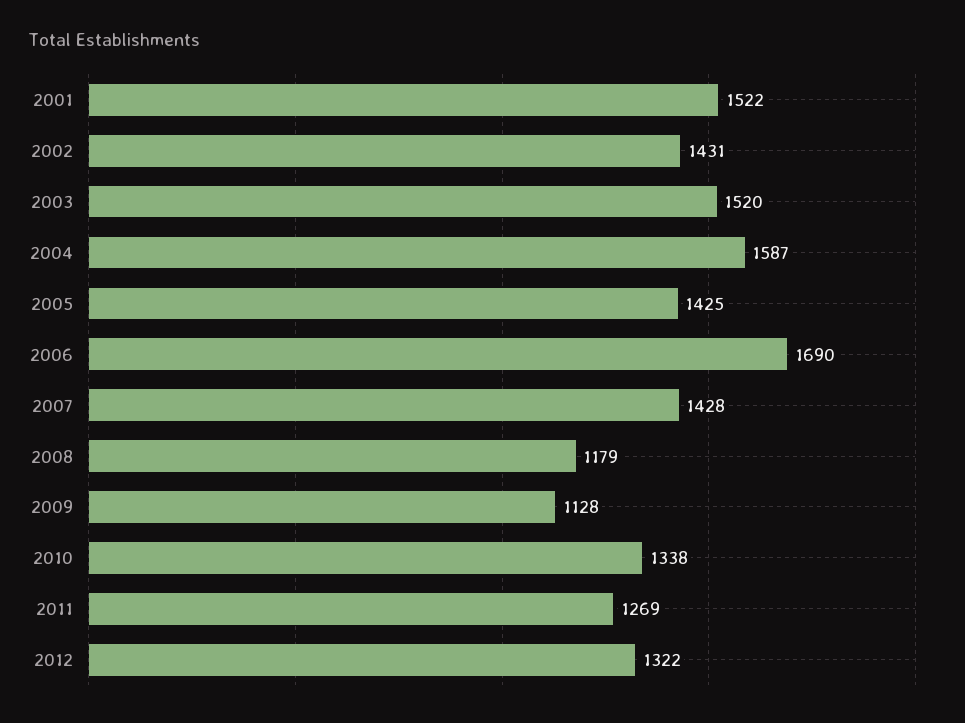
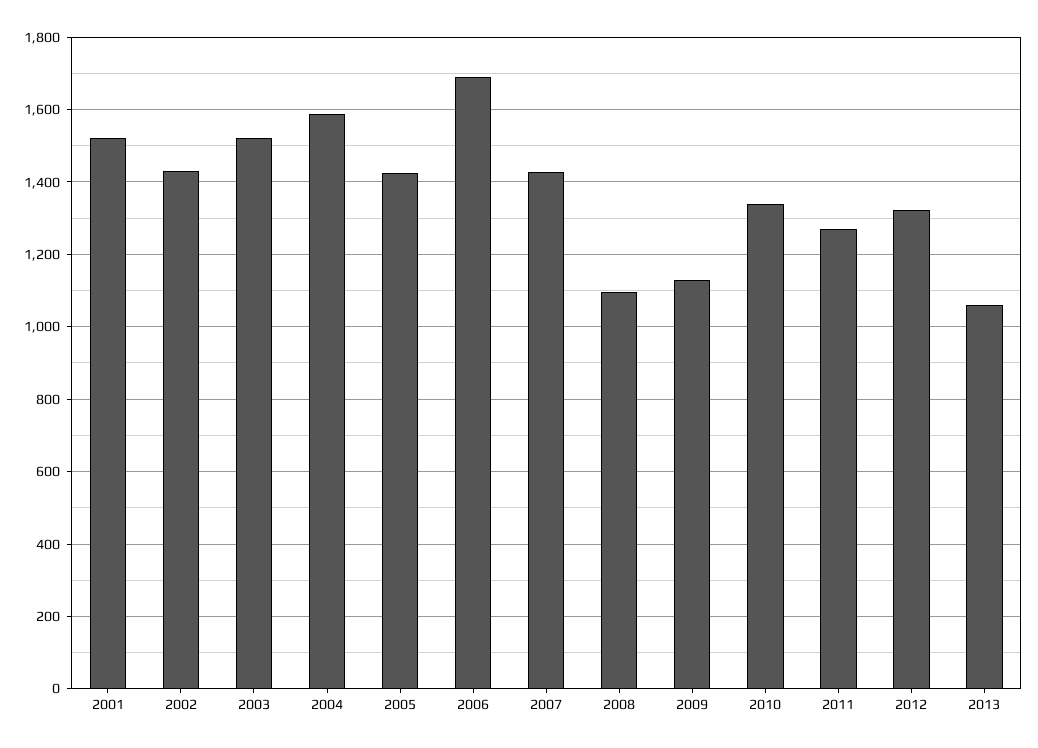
2008: 1179 -> 1100
2013: none -> 1060

